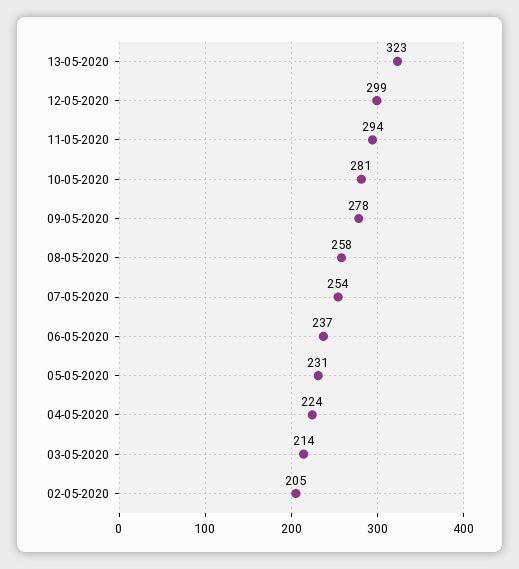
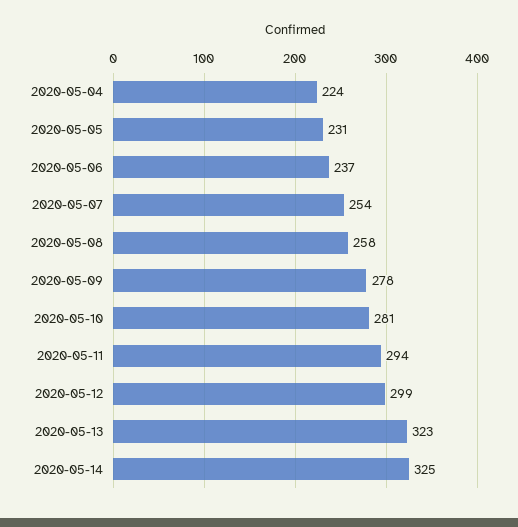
03-05-2020: 214 -> none
02-05-2020: 205 -> none
2020-05-14: none -> 325

